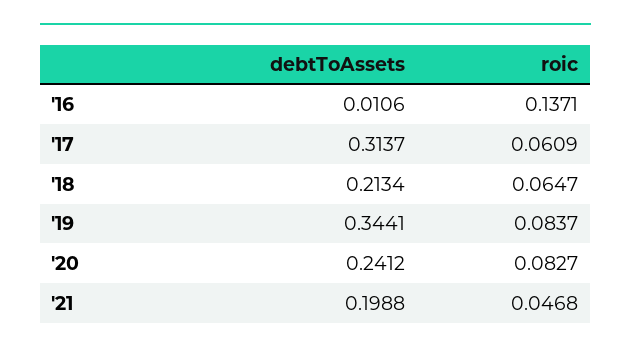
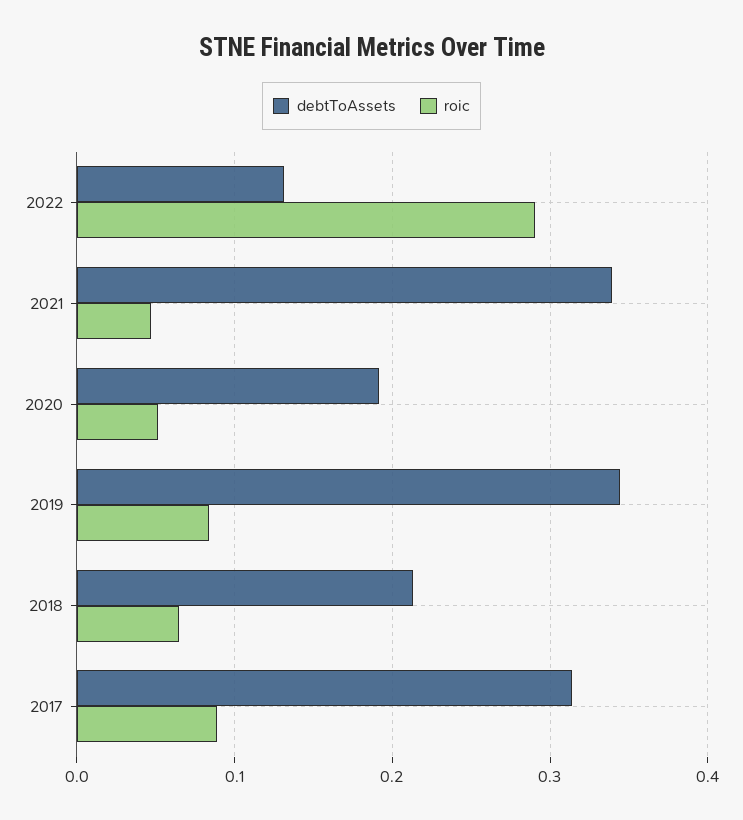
debtToAssets, '16: 0.0106 -> none
roic, '16: 0.1371 -> none
roic, '17: 0.0609 -> 0.09
debtToAssets, '20: 0.2412 -> 0.19
roic, '20: 0.0827 -> 0.05
debtToAssets, '21: 0.1988 -> 0.34
debtToAssets, 2022: none -> 0.13
roic, 2022: none -> 0.29

